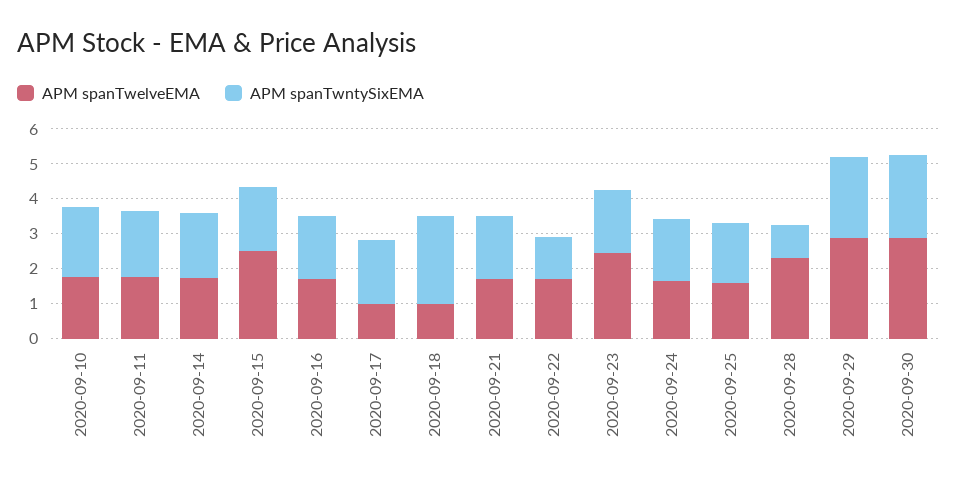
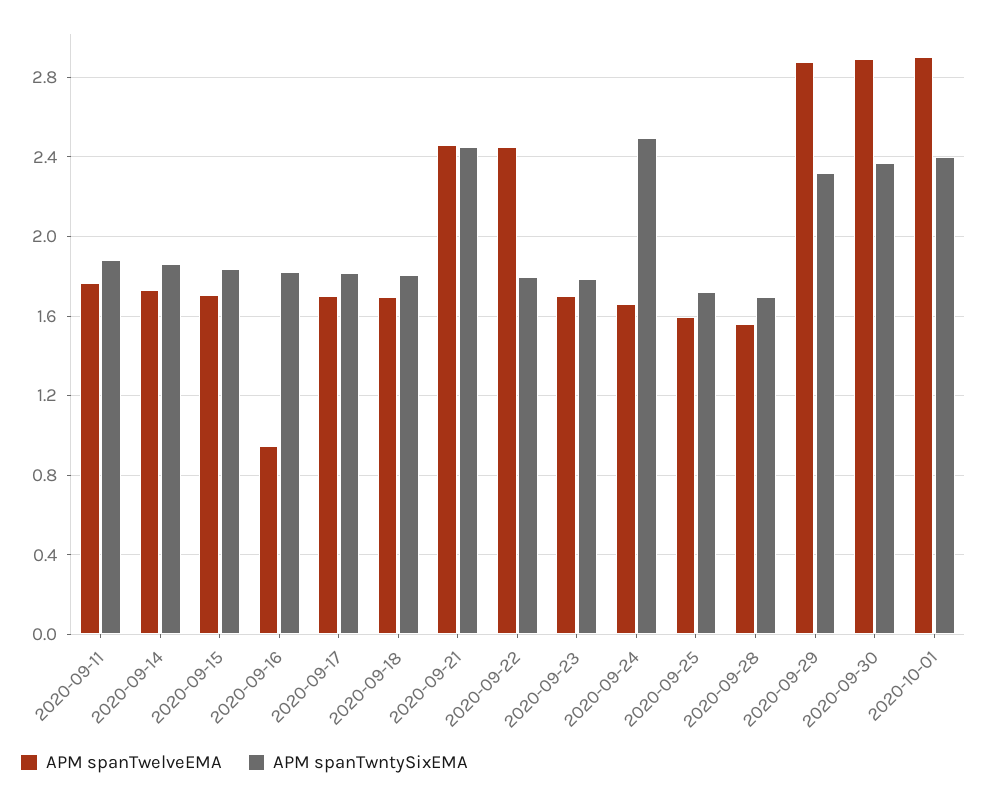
APM spanTwelveEMA, 2020-09-10: 1.75 -> none
APM spanTwntySixEMA, 2020-09-10: 2 -> none
APM spanTwelveEMA, 2020-09-15: 2.5 -> 1.7
APM spanTwelveEMA, 2020-09-16: 1.75 -> 0.95
APM spanTwelveEMA, 2020-09-17: 1 -> 1.7
APM spanTwelveEMA, 2020-09-18: 1 -> 1.7
APM spanTwntySixEMA, 2020-09-18: 2.5 -> 1.8
APM spanTwelveEMA, 2020-09-21: 1.75 -> 2.45
APM spanTwntySixEMA, 2020-09-21: 1.75 -> 2.45
APM spanTwelveEMA, 2020-09-22: 1.75 -> 2.45
APM spanTwntySixEMA, 2020-09-22: 1.25 -> 1.8
APM spanTwelveEMA, 2020-09-23: 2.5 -> 1.7
APM spanTwntySixEMA, 2020-09-24: 1.75 -> 2.5
APM spanTwelveEMA, 2020-09-28: 2.25 -> 1.55
APM spanTwntySixEMA, 2020-09-28: 1 -> 1.7
APM spanTwelveEMA, 2020-10-01: none -> 2.9
APM spanTwntySixEMA, 2020-10-01: none -> 2.4

